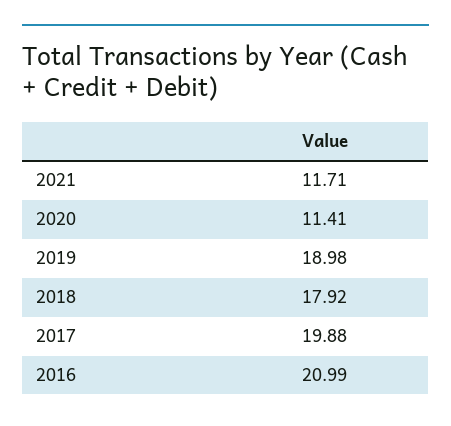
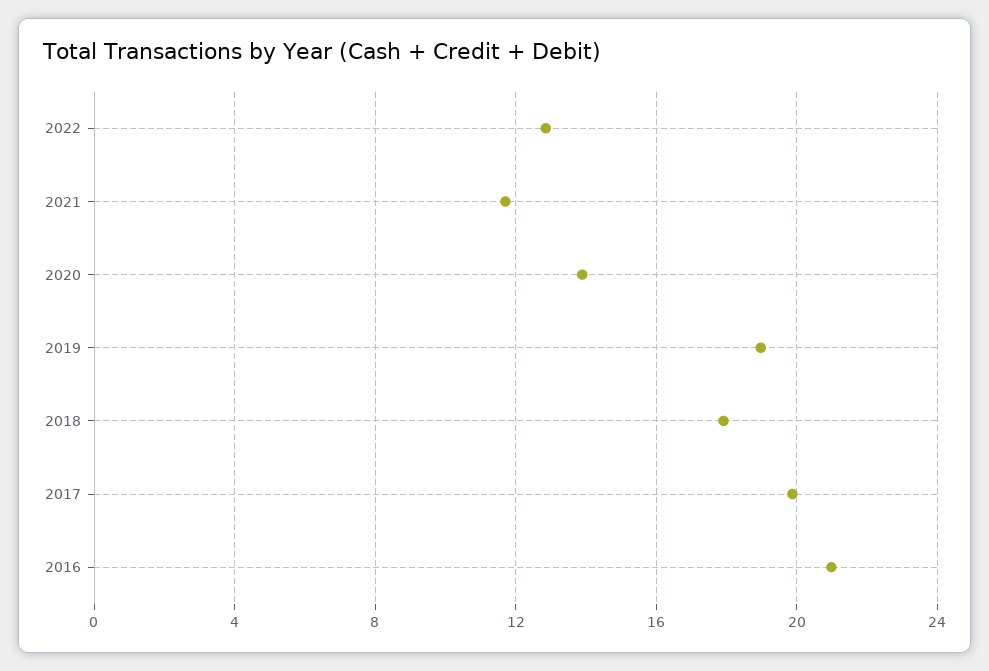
2020: 11.41 -> 14
2022: none -> 13

